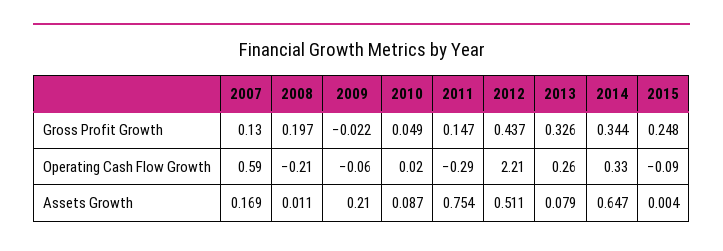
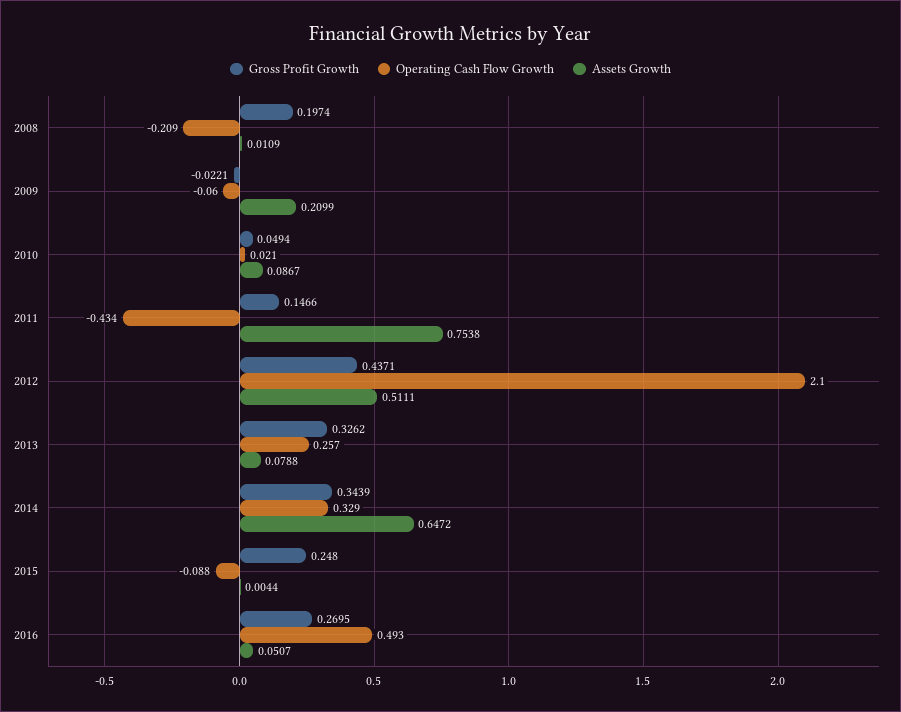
Gross Profit Growth, 2007: 0.13 -> none
Operating Cash Flow Growth, 2007: 0.59 -> none
Operating Cash Flow Growth, 2011: -0.29 -> -0.434
Operating Cash Flow Growth, 2012: 2.21 -> 2.1
Assets Growth, 2007: 0.169 -> none
Gross Profit Growth, 2016: none -> 0.2695
Operating Cash Flow Growth, 2016: none -> 0.493
Assets Growth, 2016: none -> 0.0507

